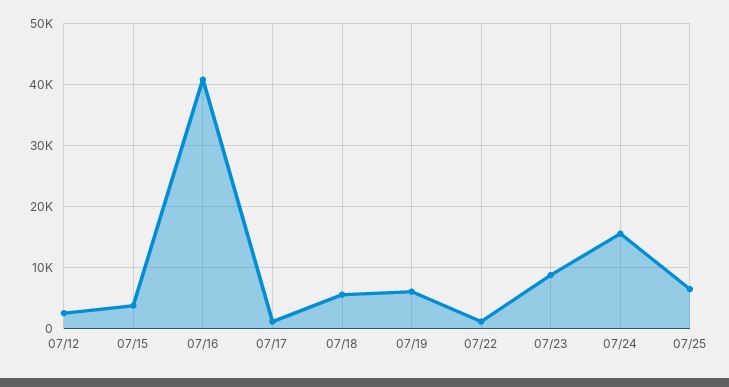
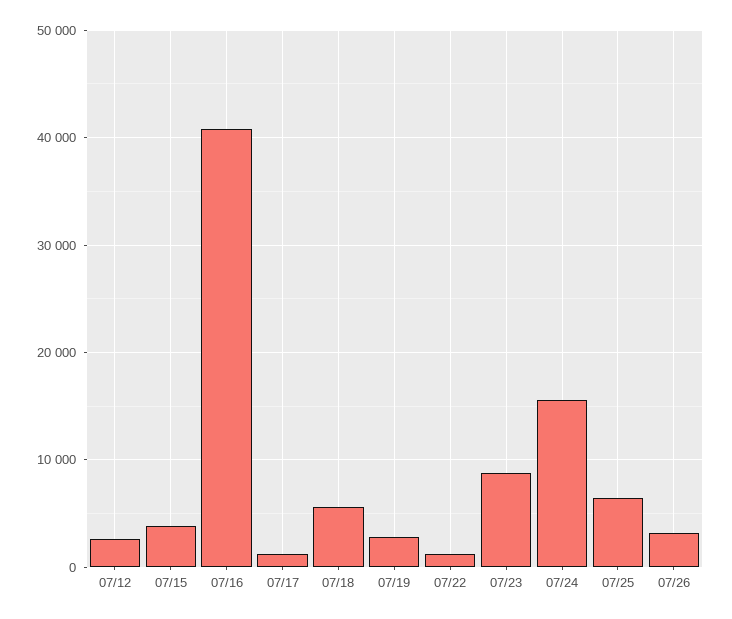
07/19: 6000 -> 3000
07/26: none -> 3000

